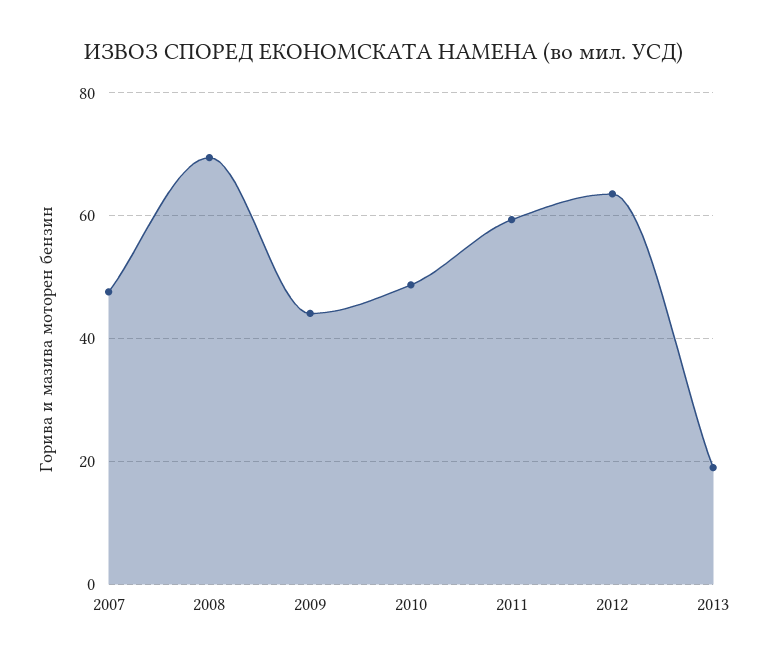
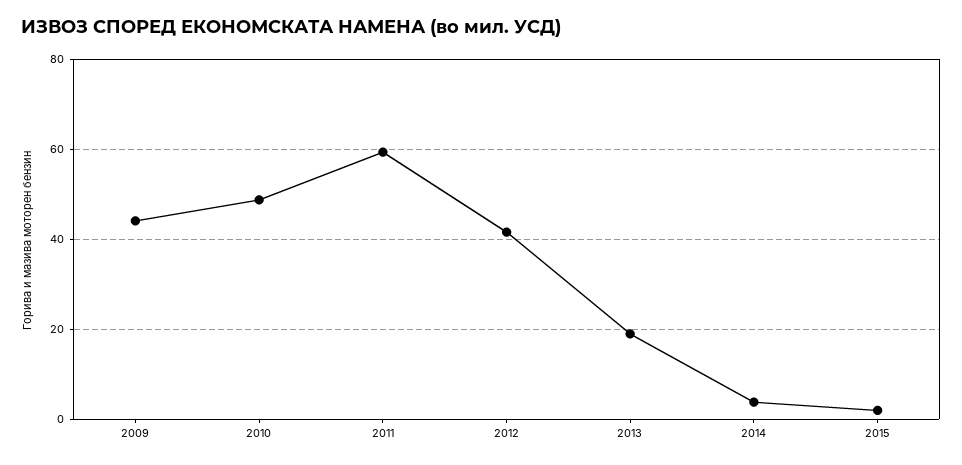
2007: 48 -> none
2008: 70 -> none
2012: 64 -> 42
2014: none -> 4
2015: none -> 2

